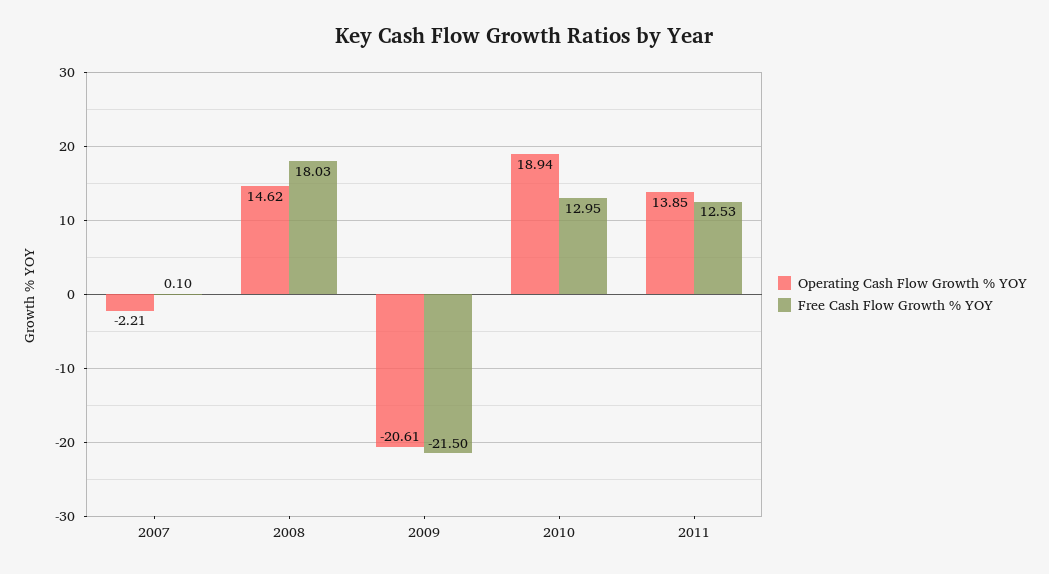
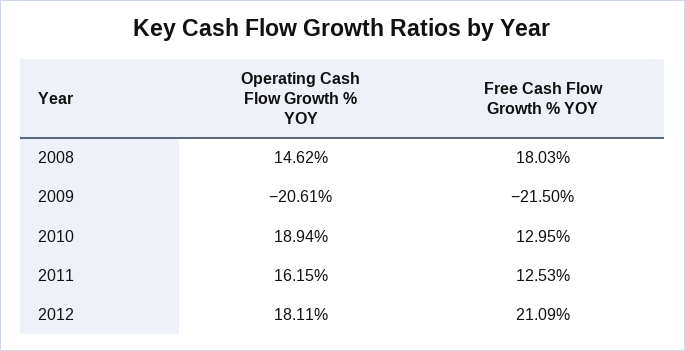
Operating Cash Flow Growth % YOY, 2007: -2.21 -> none
Free Cash Flow Growth % YOY, 2007: 0.1 -> none
Operating Cash Flow Growth % YOY, 2011: 13.85 -> 16.15
Operating Cash Flow Growth % YOY, 2012: none -> 18.11
Free Cash Flow Growth % YOY, 2012: none -> 21.09

